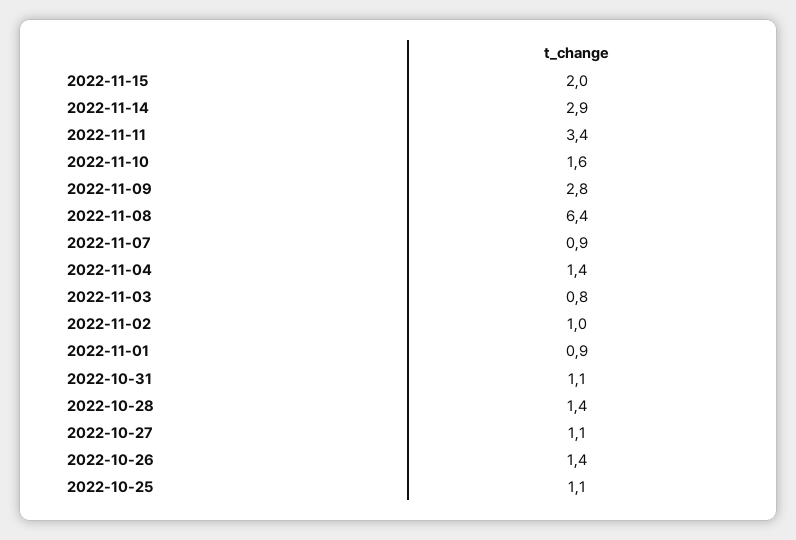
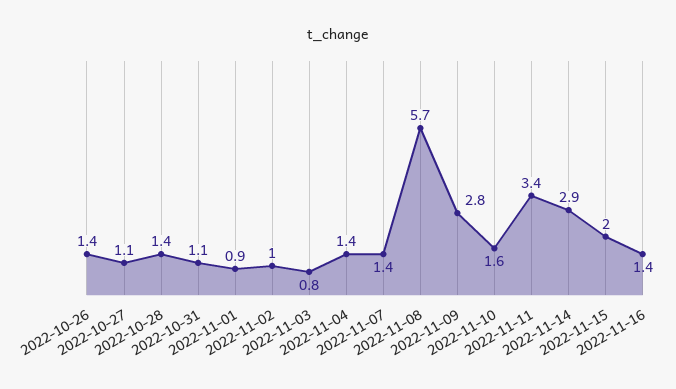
2022-11-08: 6.4 -> 5.7
2022-11-07: 0.9 -> 1.4
2022-10-25: 1.1 -> none
2022-11-16: none -> 1.4

